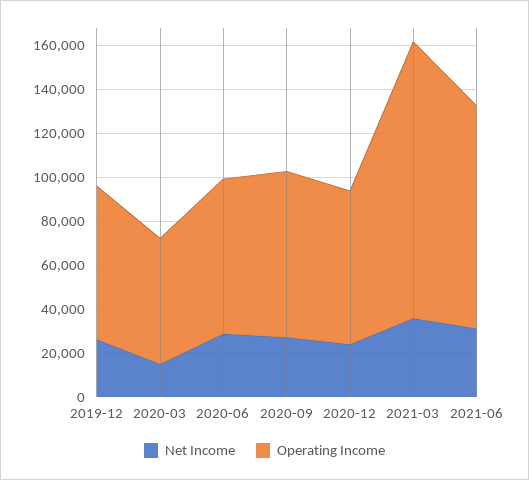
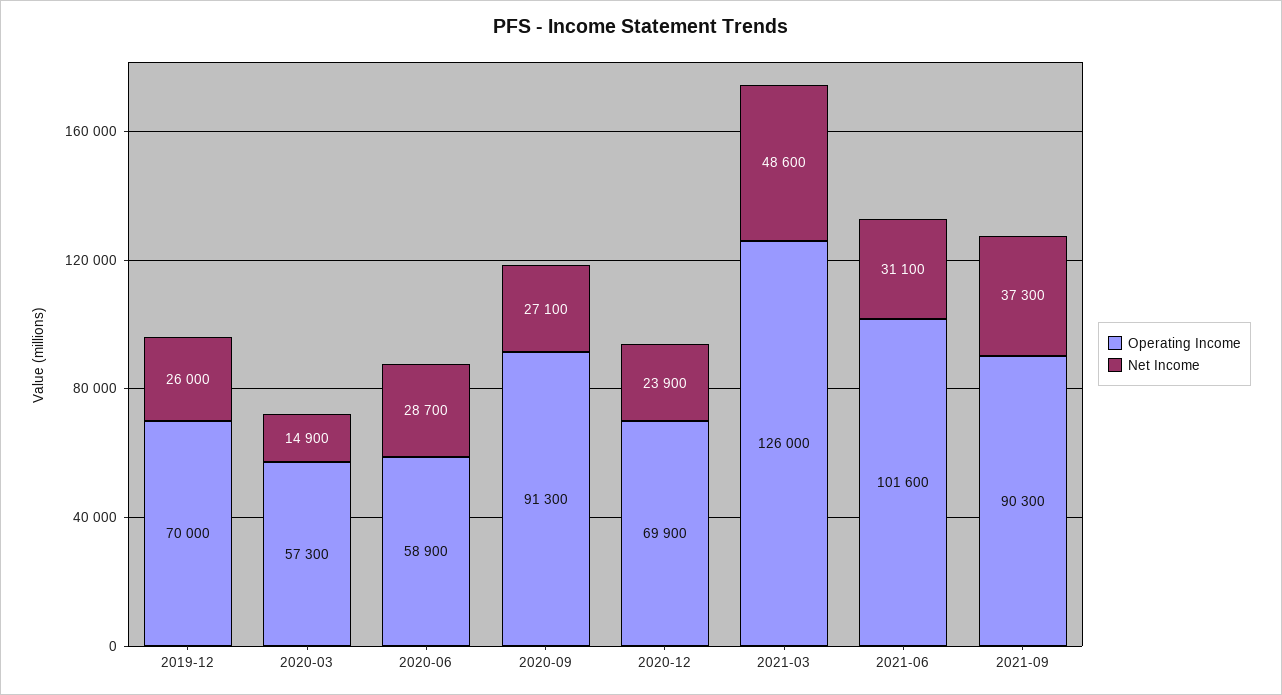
Operating Income, 2020-06: 70000 -> 58900
Operating Income, 2020-09: 75000 -> 91300
Net Income, 2021-03: 35000 -> 48600
Operating Income, 2021-09: none -> 90300
Net Income, 2021-09: none -> 37300

